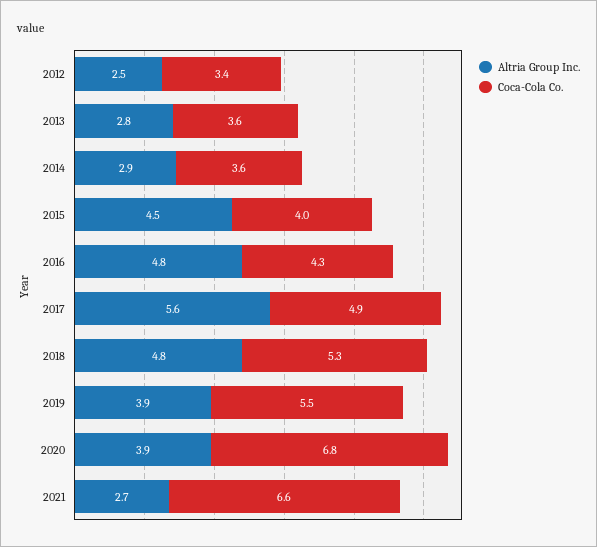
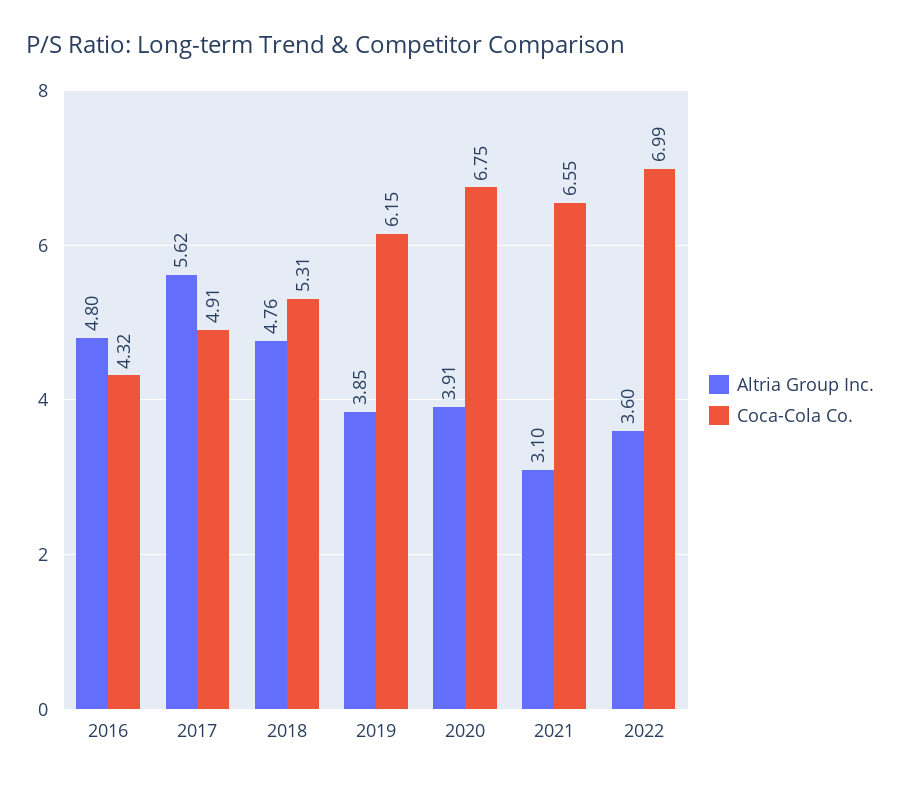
Altria Group Inc., 2012: 2.5 -> none
Coca-Cola Co., 2012: 3.4 -> none
Altria Group Inc., 2013: 2.8 -> none
Coca-Cola Co., 2013: 3.6 -> none
Altria Group Inc., 2014: 2.9 -> none
Coca-Cola Co., 2014: 3.6 -> none
Altria Group Inc., 2015: 4.5 -> none
Coca-Cola Co., 2015: 4 -> none
Coca-Cola Co., 2019: 5.5 -> 6.15
Altria Group Inc., 2021: 2.7 -> 3.1
Altria Group Inc., 2022: none -> 3.6
Coca-Cola Co., 2022: none -> 6.99

